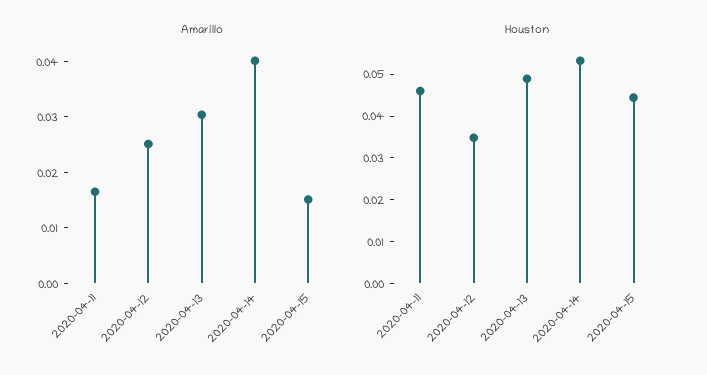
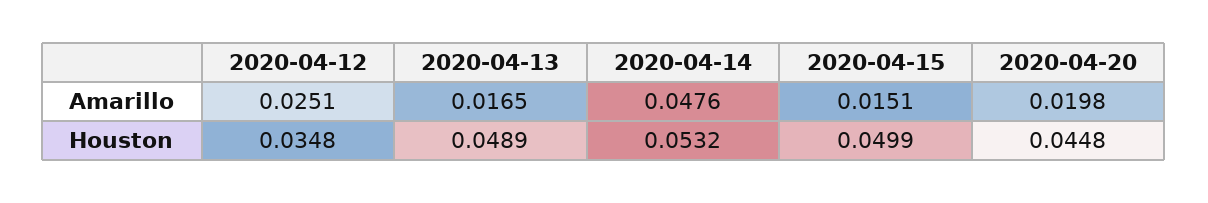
Amarillo, 2020-04-11: 0.016 -> none
Amarillo, 2020-04-13: 0.03 -> 0.0165
Amarillo, 2020-04-14: 0.04 -> 0.0476
Houston, 2020-04-11: 0.046 -> none
Houston, 2020-04-15: 0.044 -> 0.0499
Amarillo, 2020-04-20: none -> 0.0198
Houston, 2020-04-20: none -> 0.0448

